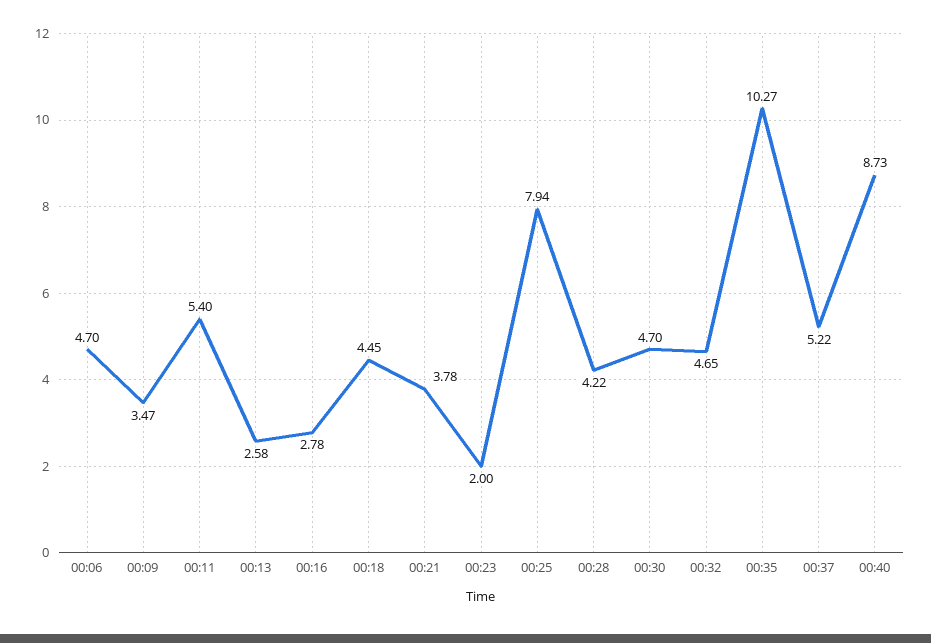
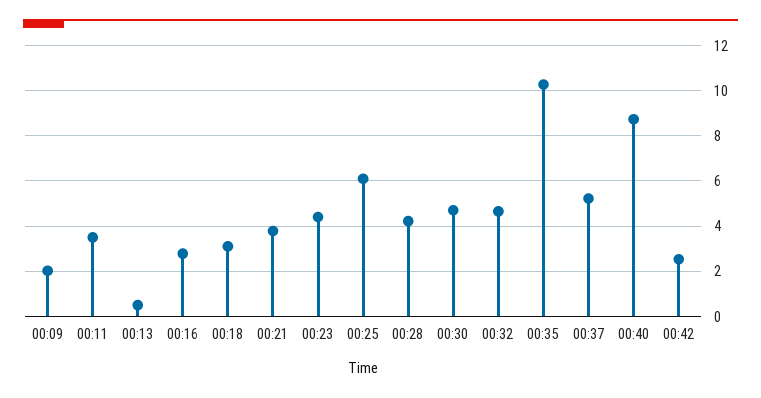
00:06: 4.7 -> none
00:09: 3.47 -> 2
00:11: 5.4 -> 3.5
00:13: 2.58 -> 0.5
00:18: 4.45 -> 3
00:23: 2 -> 4.5
00:25: 7.94 -> 6
00:42: none -> 2.5

